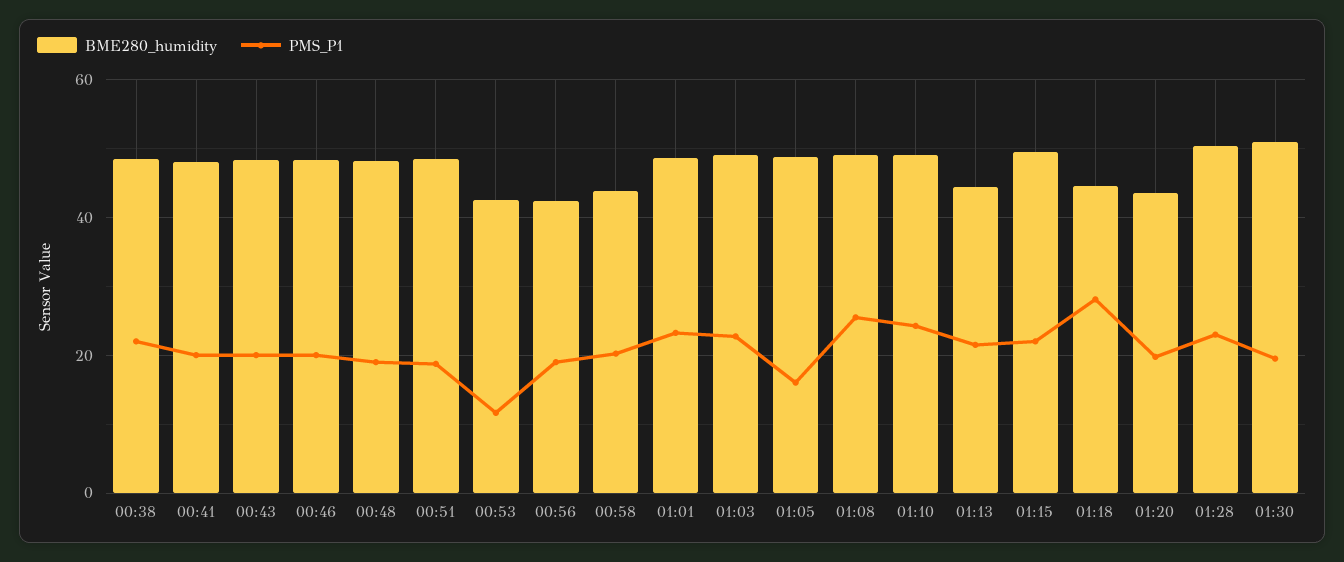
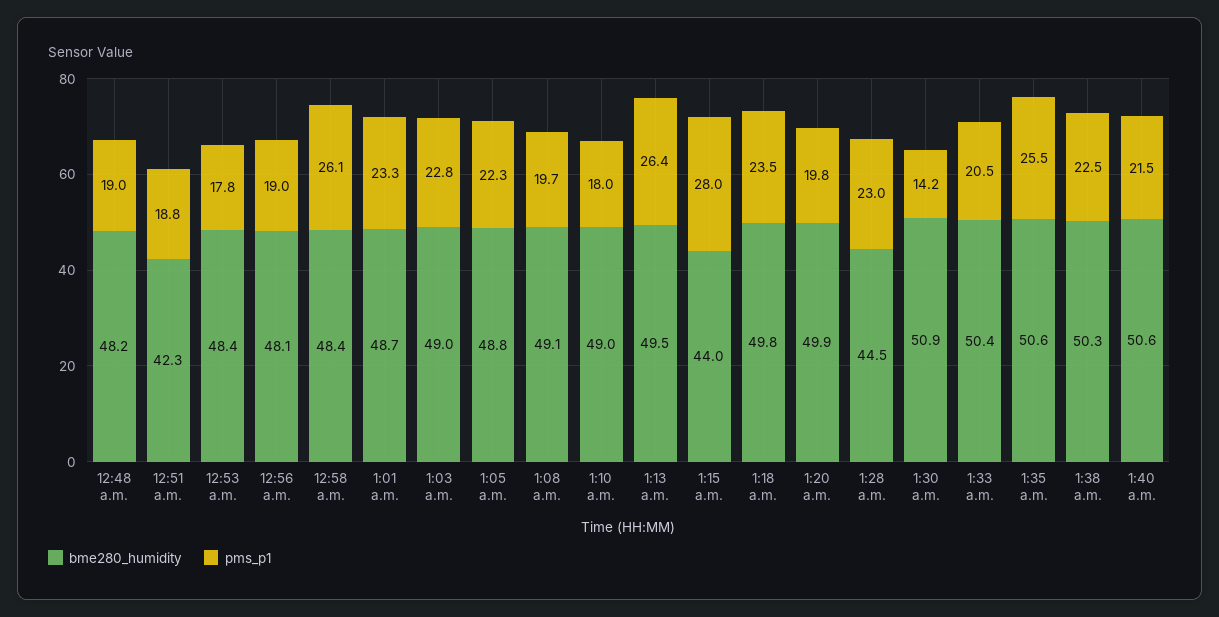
BME280_humidity, 00:38: 48 -> none
PMS_P1, 00:38: 22 -> none
BME280_humidity, 00:41: 48 -> none
PMS_P1, 00:41: 20 -> none
BME280_humidity, 00:43: 48 -> none
PMS_P1, 00:43: 20 -> none
BME280_humidity, 00:46: 48 -> none
PMS_P1, 00:46: 20 -> none
BME280_humidity, 00:51: 48 -> 42.3
BME280_humidity, 00:53: 42 -> 48.4
PMS_P1, 00:53: 12 -> 17.8
BME280_humidity, 00:56: 42 -> 48.1
BME280_humidity, 00:58: 44 -> 48.4
PMS_P1, 00:58: 20 -> 26.1
PMS_P1, 01:05: 16 -> 22.3
PMS_P1, 01:08: 26 -> 19.7
PMS_P1, 01:10: 24 -> 18
BME280_humidity, 01:13: 44 -> 49.5
PMS_P1, 01:13: 22 -> 26.4
BME280_humidity, 01:15: 50 -> 44
PMS_P1, 01:15: 22 -> 28
BME280_humidity, 01:18: 44 -> 49.8
PMS_P1, 01:18: 28 -> 23.5
BME280_humidity, 01:20: 44 -> 49.9
BME280_humidity, 01:28: 50 -> 44.5
PMS_P1, 01:30: 20 -> 14.2
BME280_humidity, 1:33 a.m.: none -> 50.4
PMS_P1, 1:33 a.m.: none -> 20.5
BME280_humidity, 1:35 a.m.: none -> 50.6
PMS_P1, 1:35 a.m.: none -> 25.5
BME280_humidity, 1:38 a.m.: none -> 50.3
PMS_P1, 1:38 a.m.: none -> 22.5
BME280_humidity, 1:40 a.m.: none -> 50.6
PMS_P1, 1:40 a.m.: none -> 21.5

